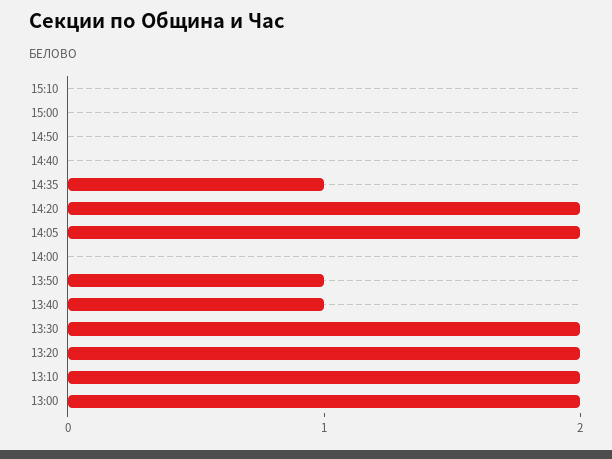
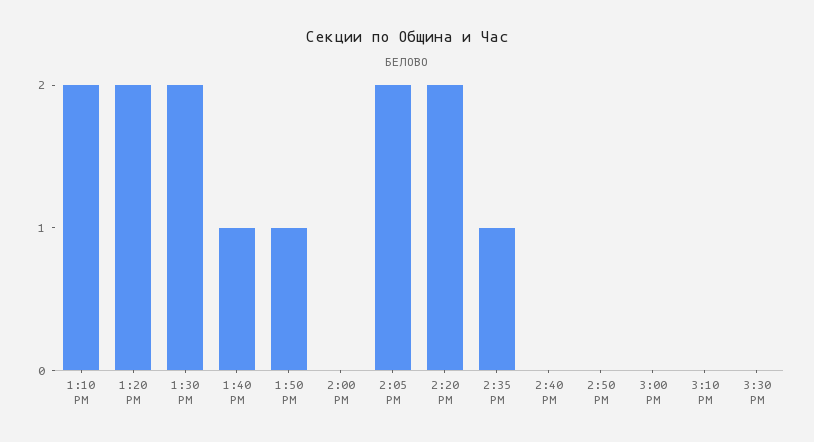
13:00: 2 -> none
3:30 PM: none -> 0

